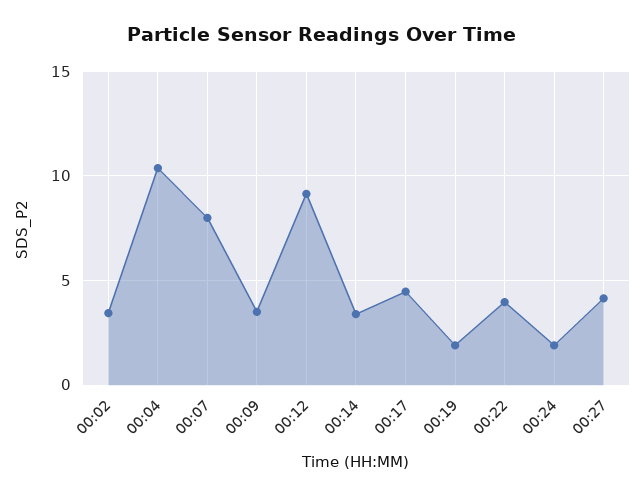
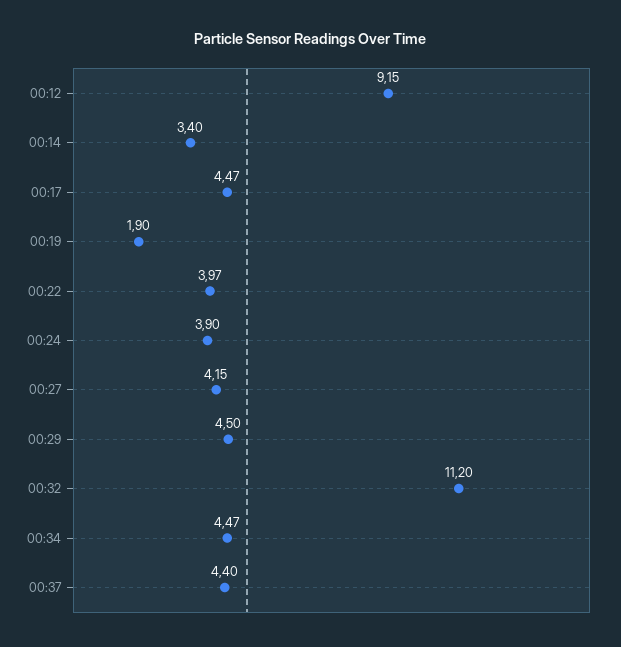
00:02: 3.5 -> none
00:04: 10.5 -> none
00:07: 8 -> none
00:09: 3.5 -> none
00:24: 2 -> 3.9
00:29: none -> 4.5
00:32: none -> 11.2
00:34: none -> 4.47
00:37: none -> 4.4

